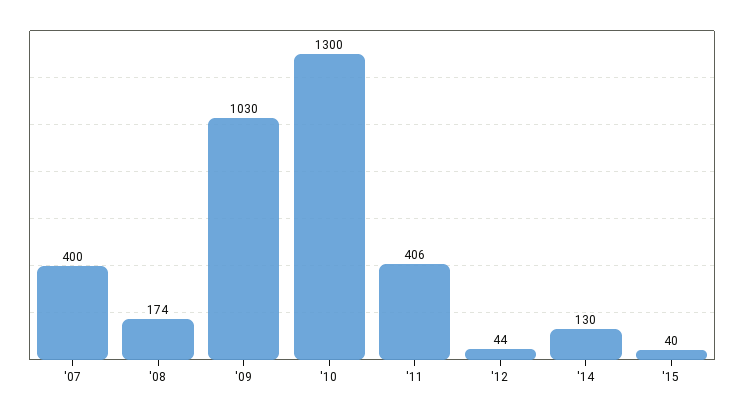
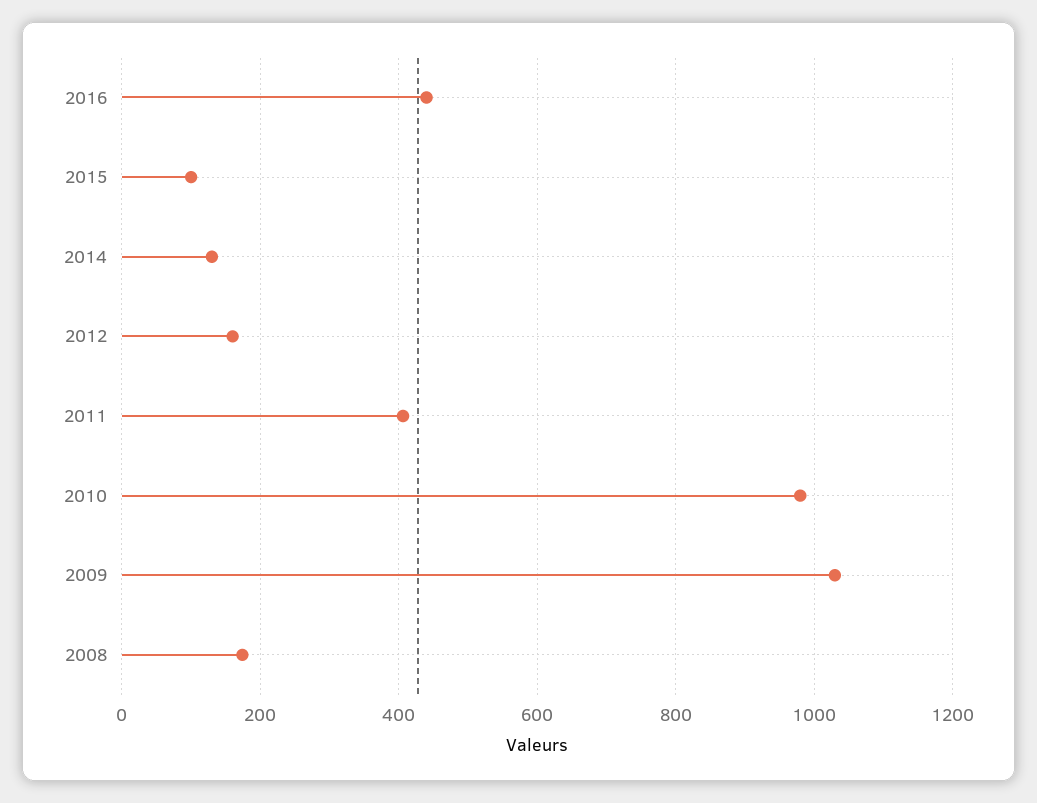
'07: 400 -> none
'10: 1300 -> 980
'12: 44 -> 160
'15: 40 -> 100
2016: none -> 440

